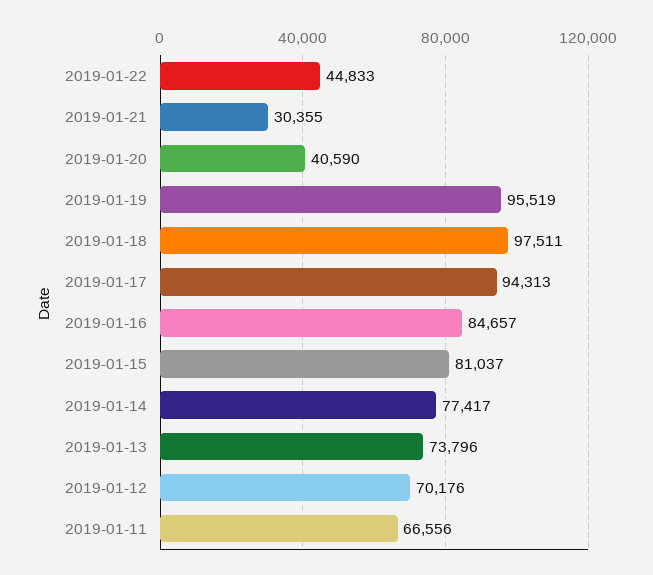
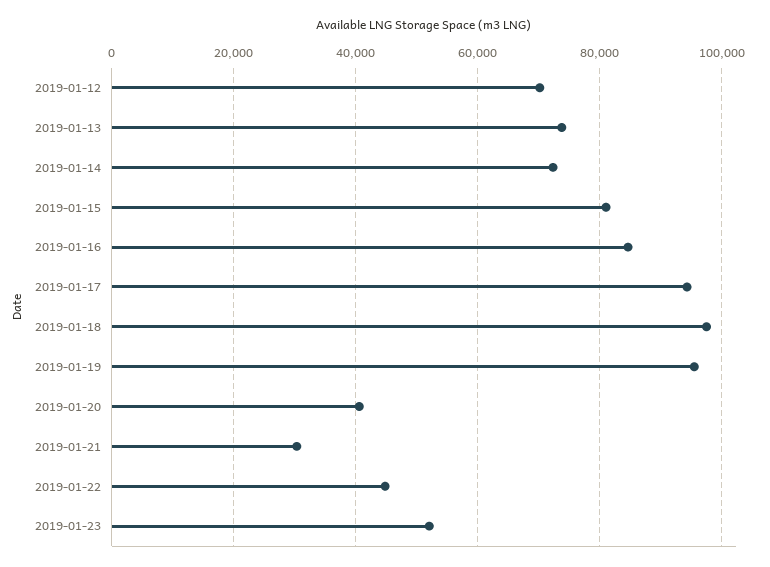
2019-01-14: 77417 -> 72000
2019-01-11: 66556 -> none
2019-01-23: none -> 52000

